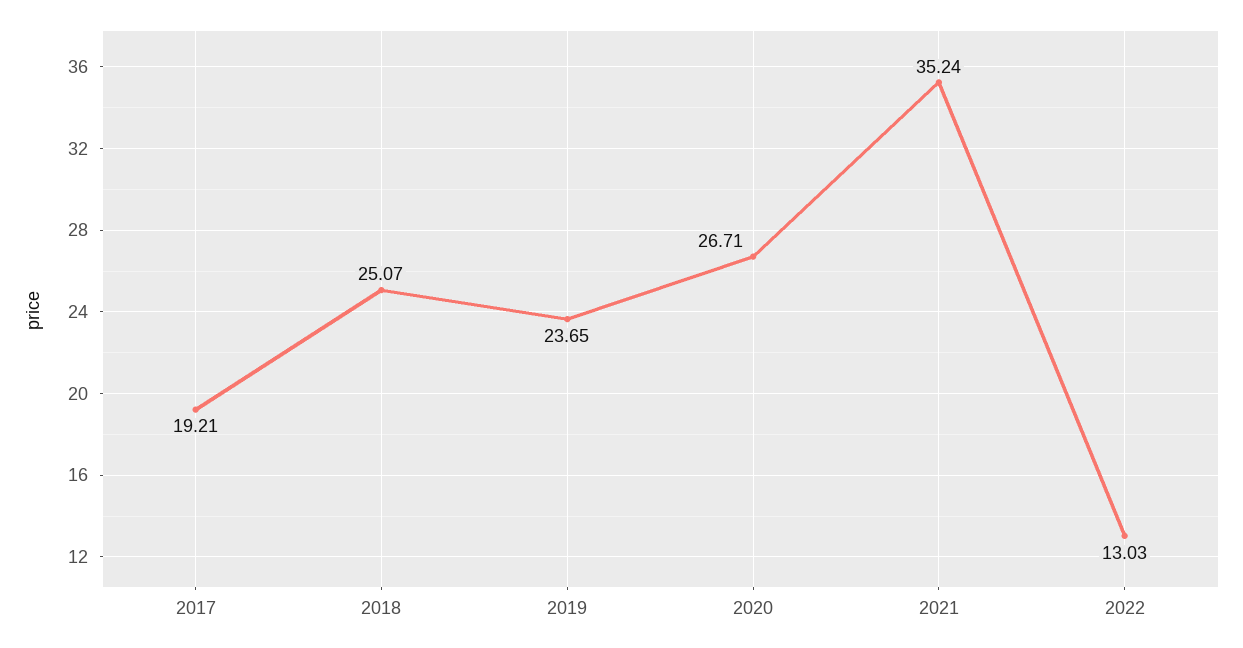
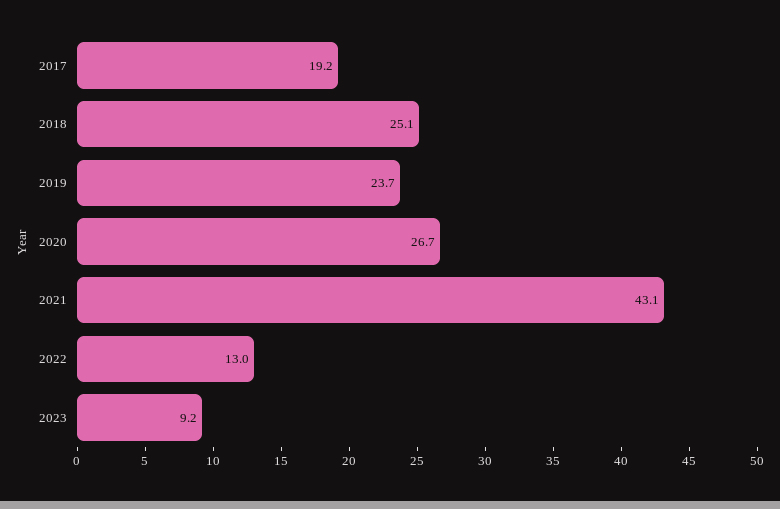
2021: 35.24 -> 43.1
2023: none -> 9.2

